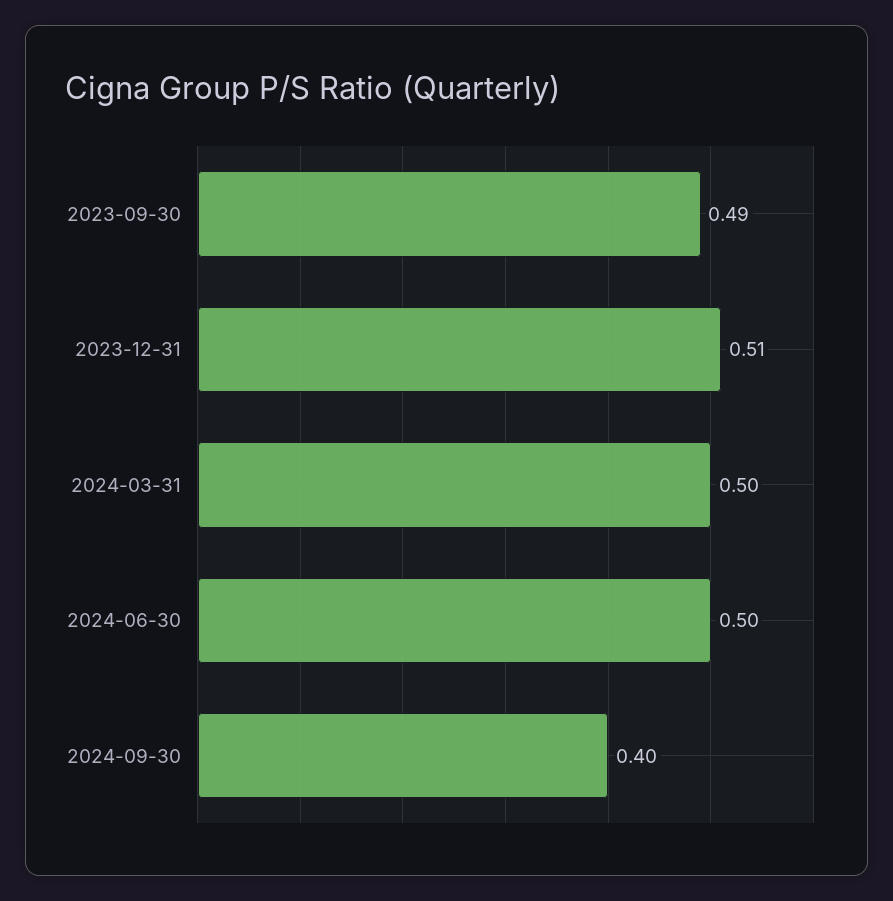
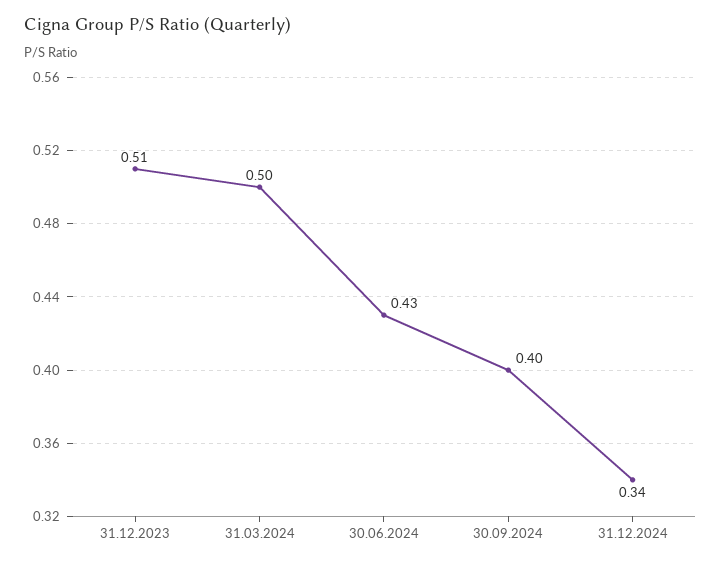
2023-09-30: 0.49 -> none
2024-06-30: 0.5 -> 0.43
31.12.2024: none -> 0.34

